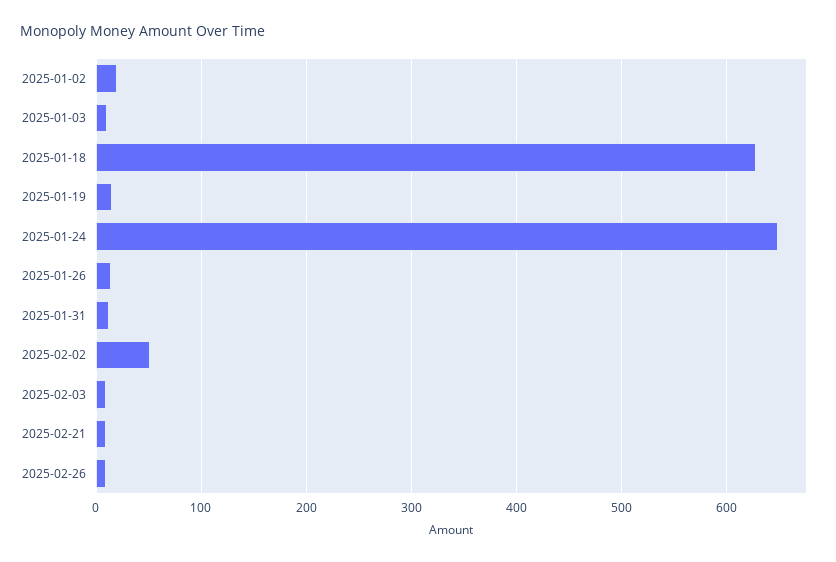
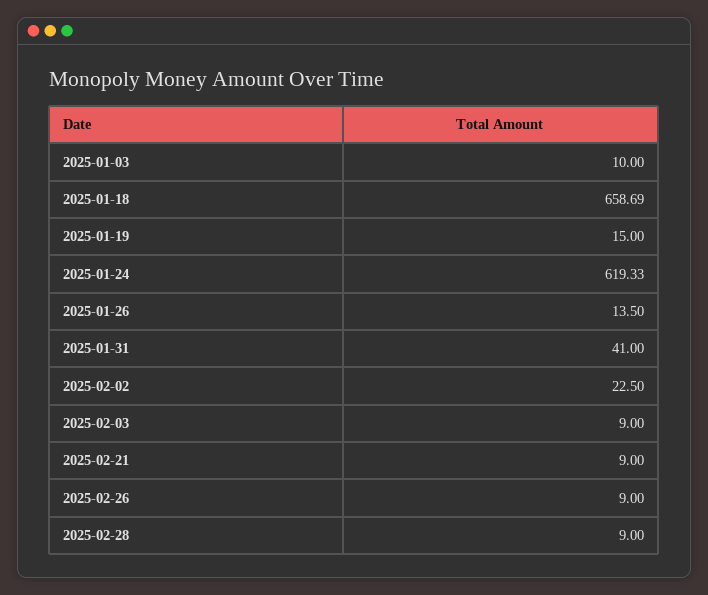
2025-01-02: 20 -> none
2025-01-18: 630 -> 658.69
2025-01-24: 650 -> 619.33
2025-01-31: 10 -> 41
2025-02-02: 50 -> 22.5
2025-02-28: none -> 9

